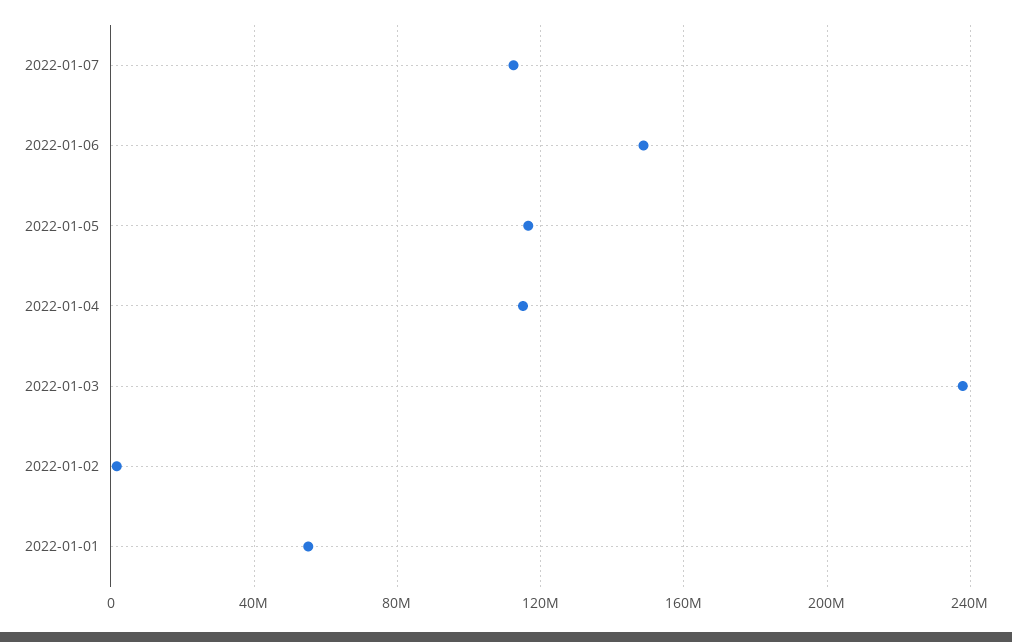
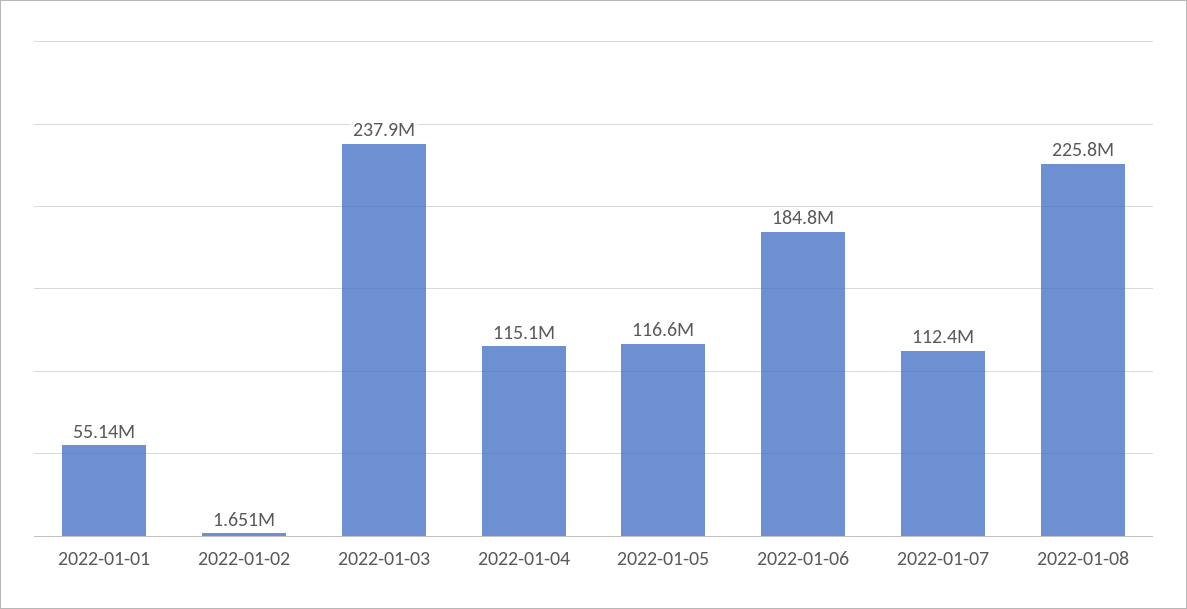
2022-01-06: 150000000 -> 184800000
2022-01-08: none -> 225800000

